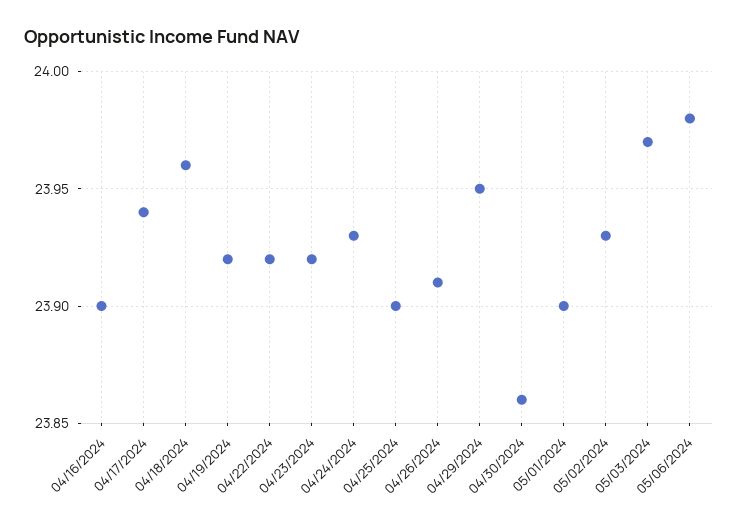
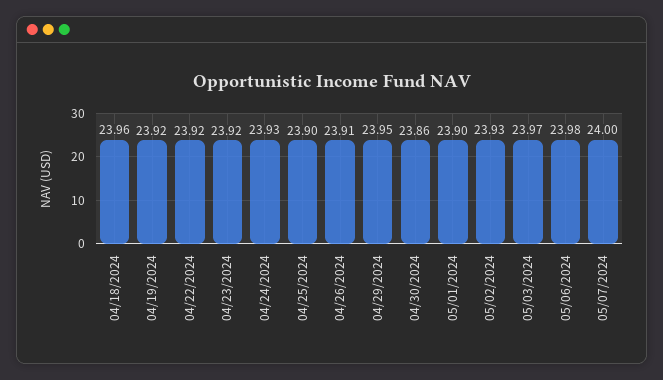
04/16/2024: 23.9 -> none
04/17/2024: 23.94 -> none
05/07/2024: none -> 24

